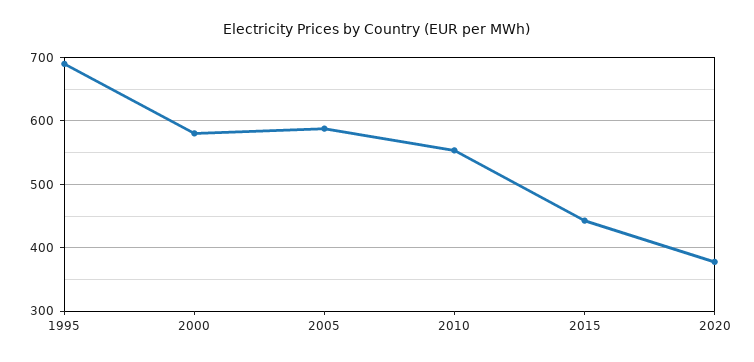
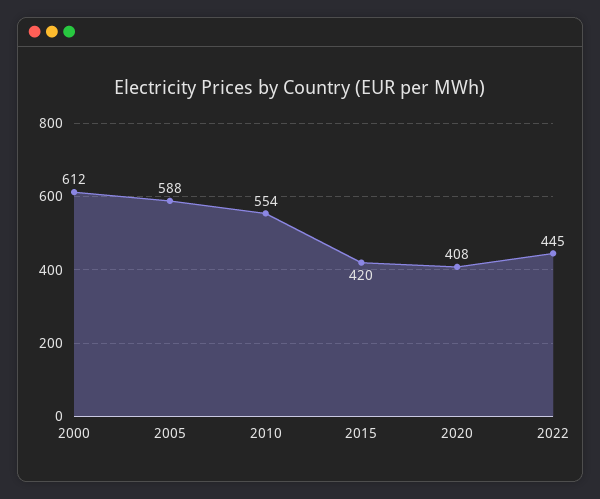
1995: 690 -> none
2000: 580 -> 612
2015: 440 -> 420
2020: 380 -> 408
2022: none -> 445

